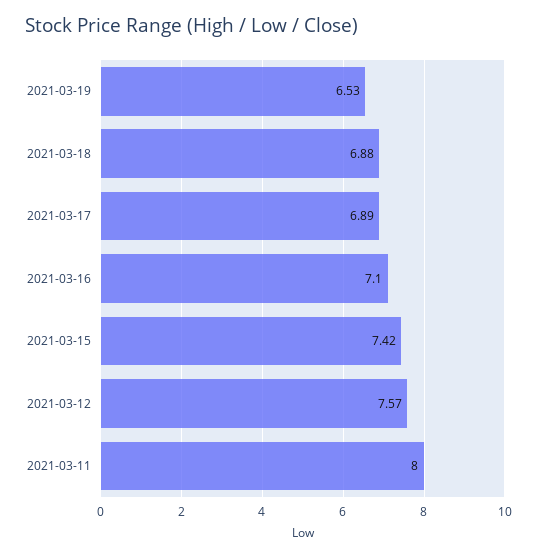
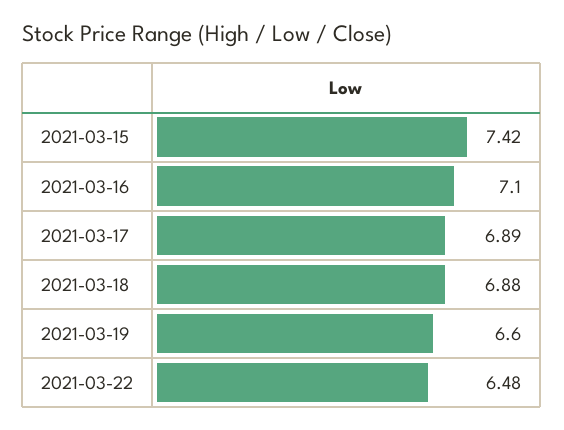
2021-03-19: 6.53 -> 6.6
2021-03-12: 7.57 -> none
2021-03-11: 8 -> none
2021-03-22: none -> 6.48

